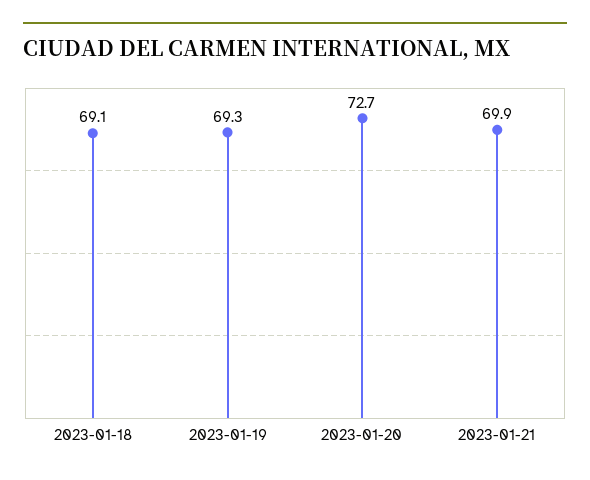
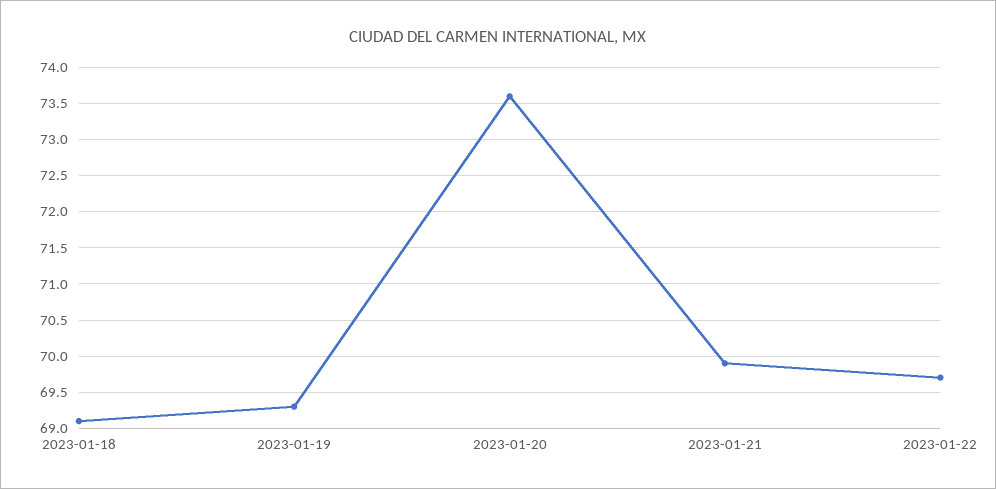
2023-01-20: 72.7 -> 73.6
2023-01-22: none -> 69.7

